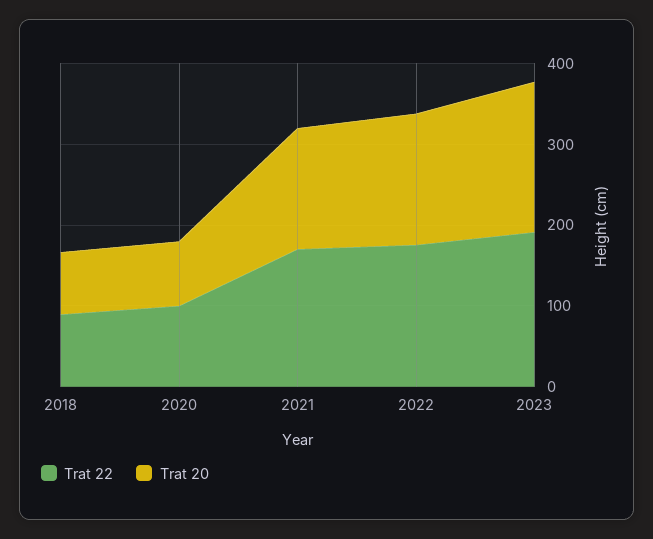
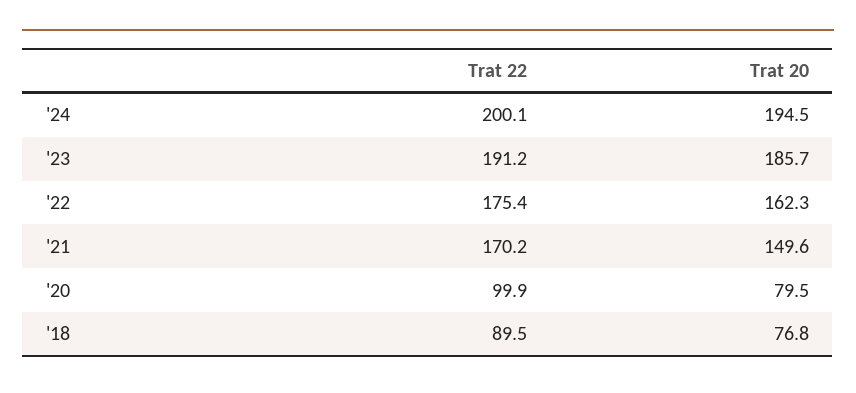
Trat 22, '24: none -> 200.1
Trat 20, '24: none -> 194.5

